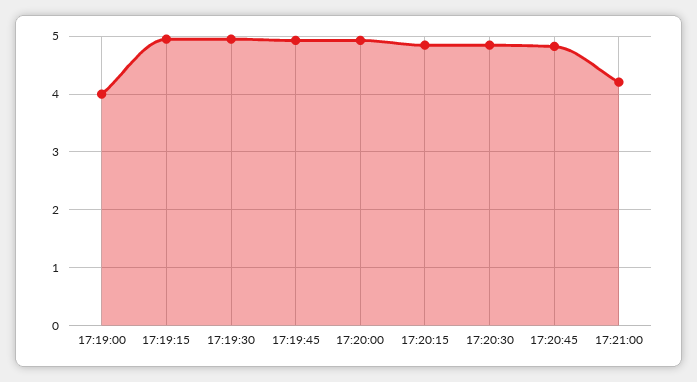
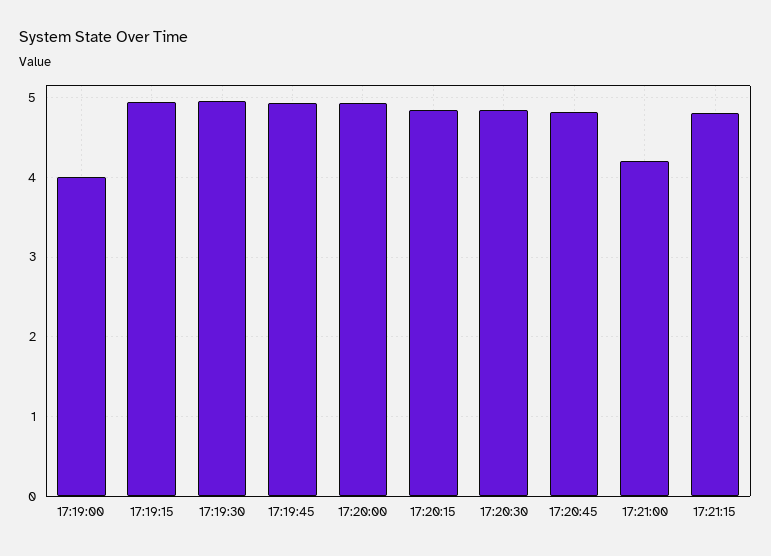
17:21:15: none -> 4.8

